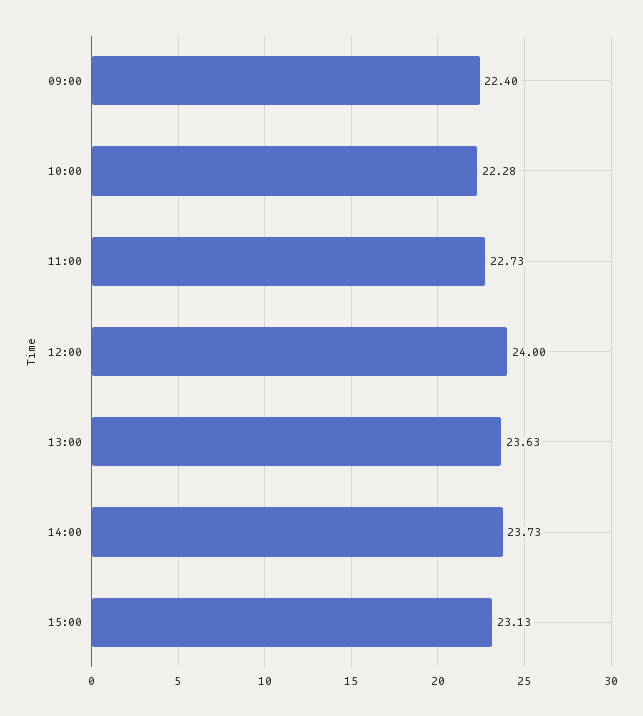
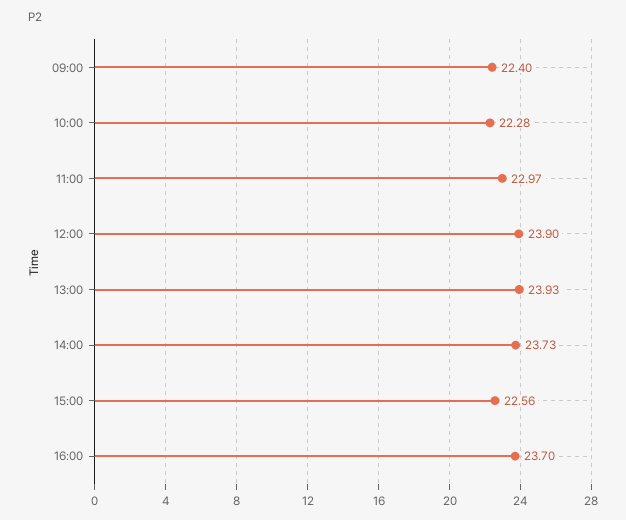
11:00: 22.73 -> 22.97
12:00: 24 -> 23.9
13:00: 23.63 -> 23.93
15:00: 23.13 -> 22.56
16:00: none -> 23.7

